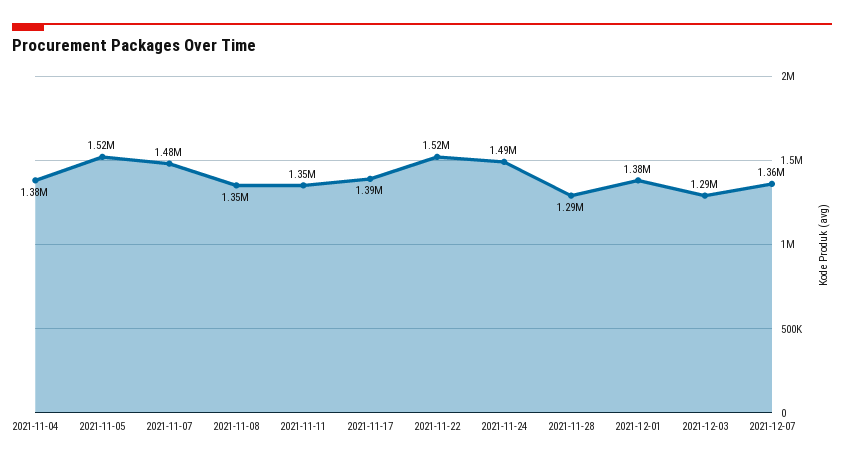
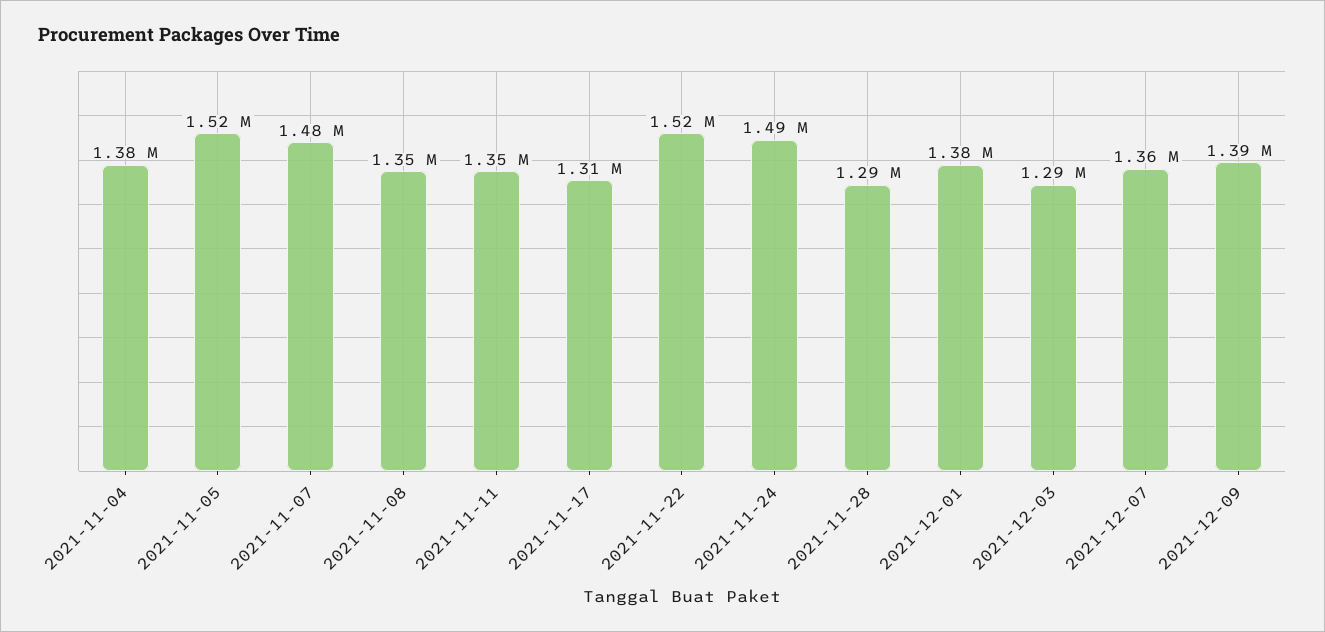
2021-11-17: 1390000 -> 1310000
2021-12-09: none -> 1390000

